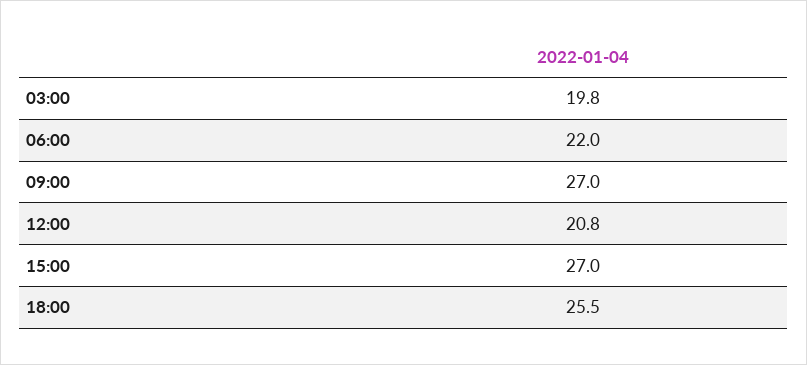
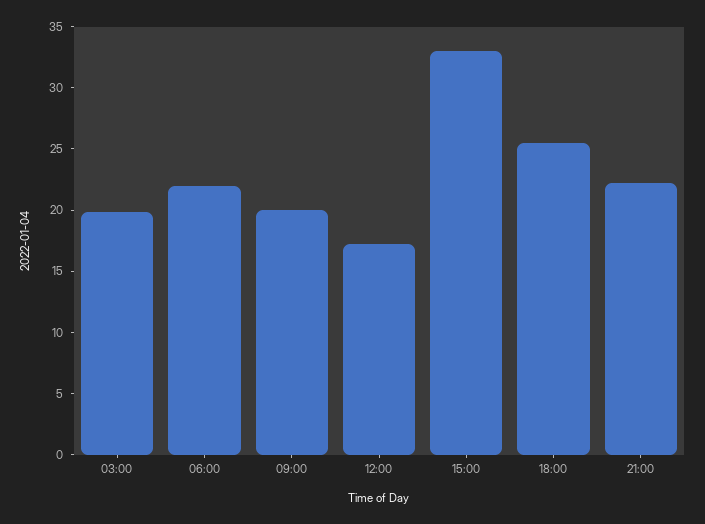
09:00: 27 -> 20
12:00: 20.8 -> 17
15:00: 27 -> 33
21:00: none -> 22

